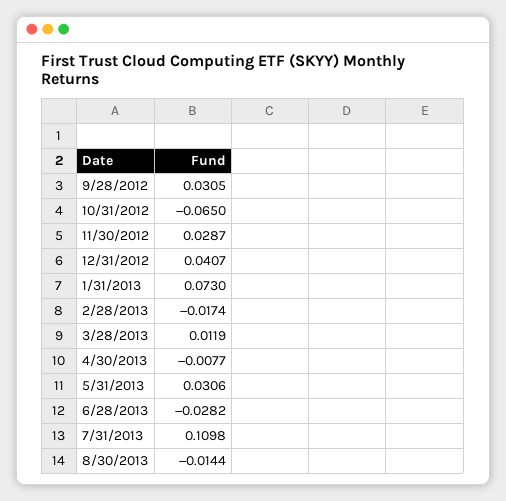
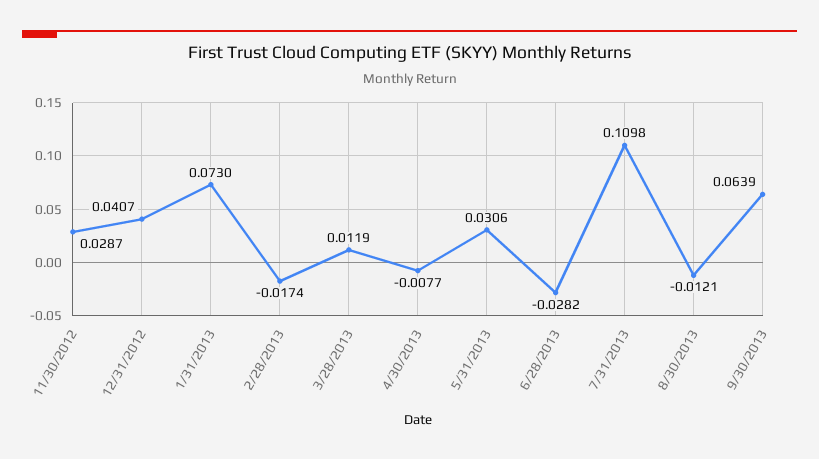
9/28/2012: 0.0305 -> none
10/31/2012: -0.065 -> none
8/30/2013: -0.0144 -> -0.0121
9/30/2013: none -> 0.0639

